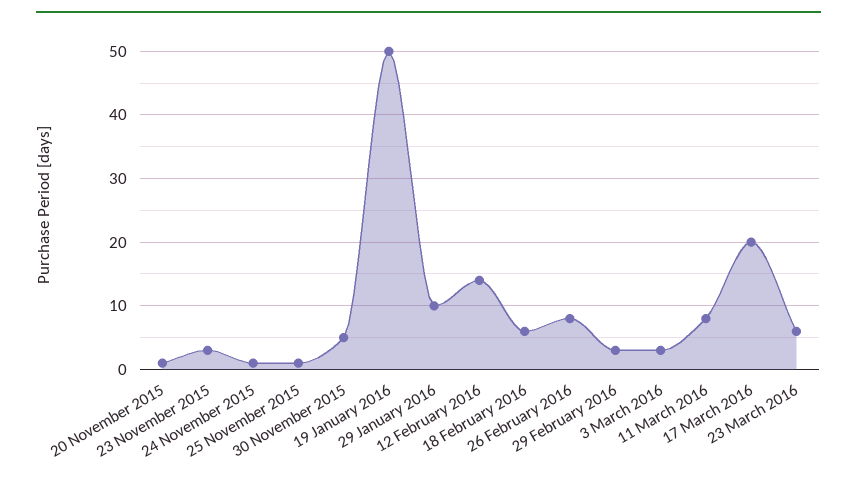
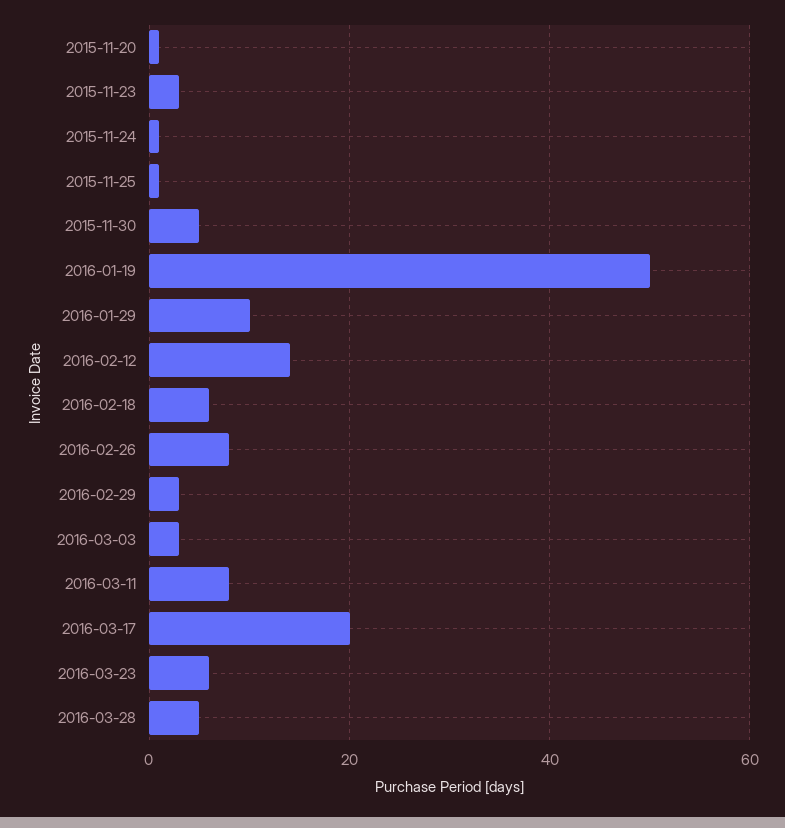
2016-03-28: none -> 5

